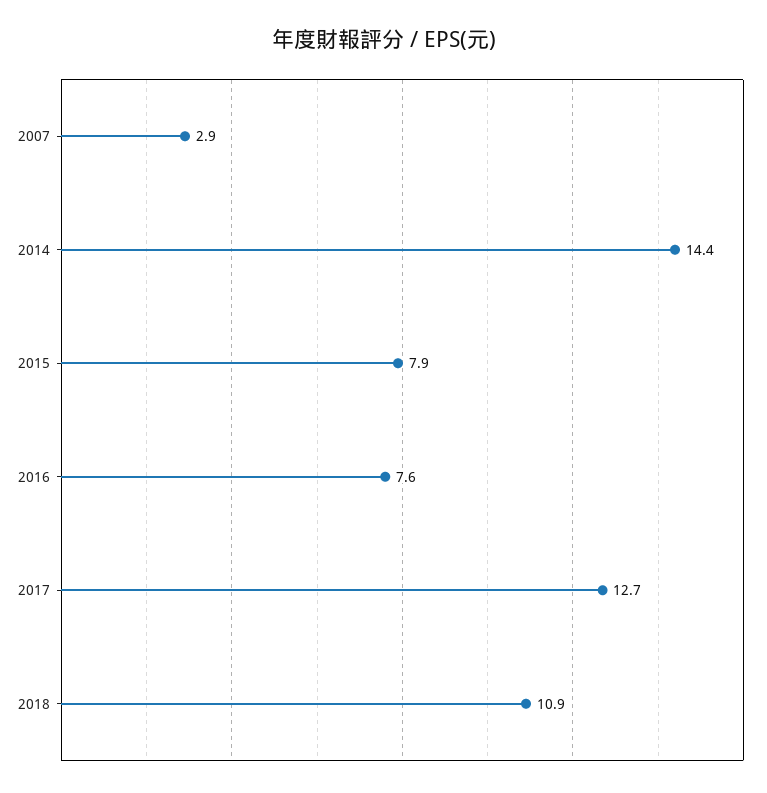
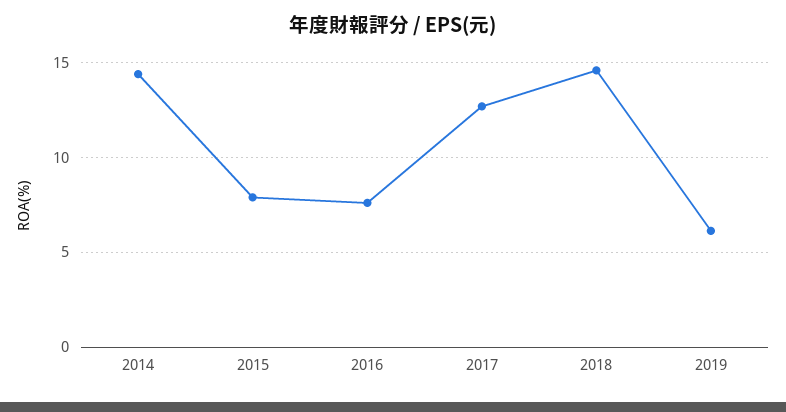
2007: 2.9 -> none
2018: 10.9 -> 14.5
2019: none -> 6

